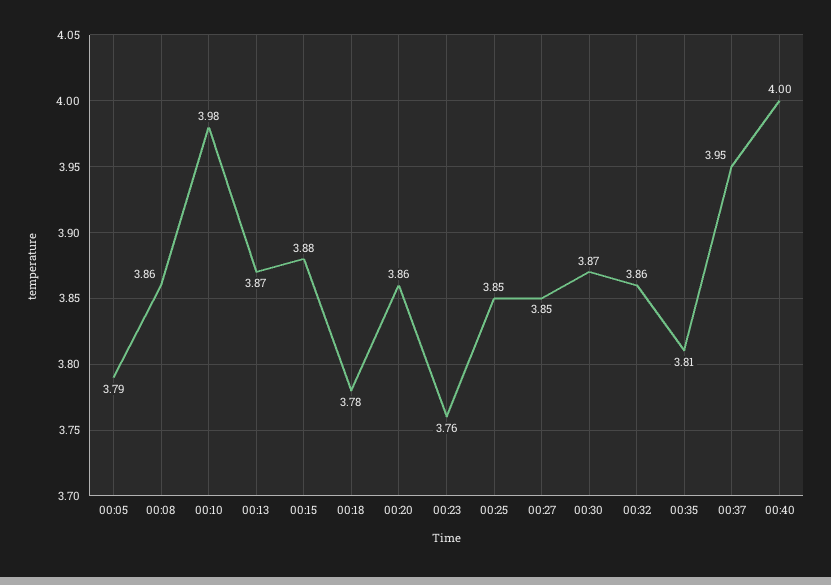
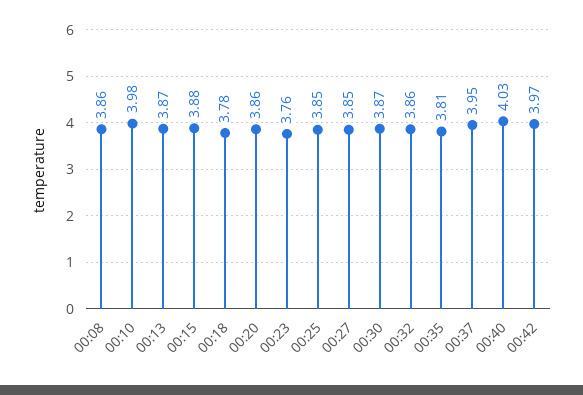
00:05: 3.79 -> none
00:40: 4 -> 4.03
00:42: none -> 3.97

